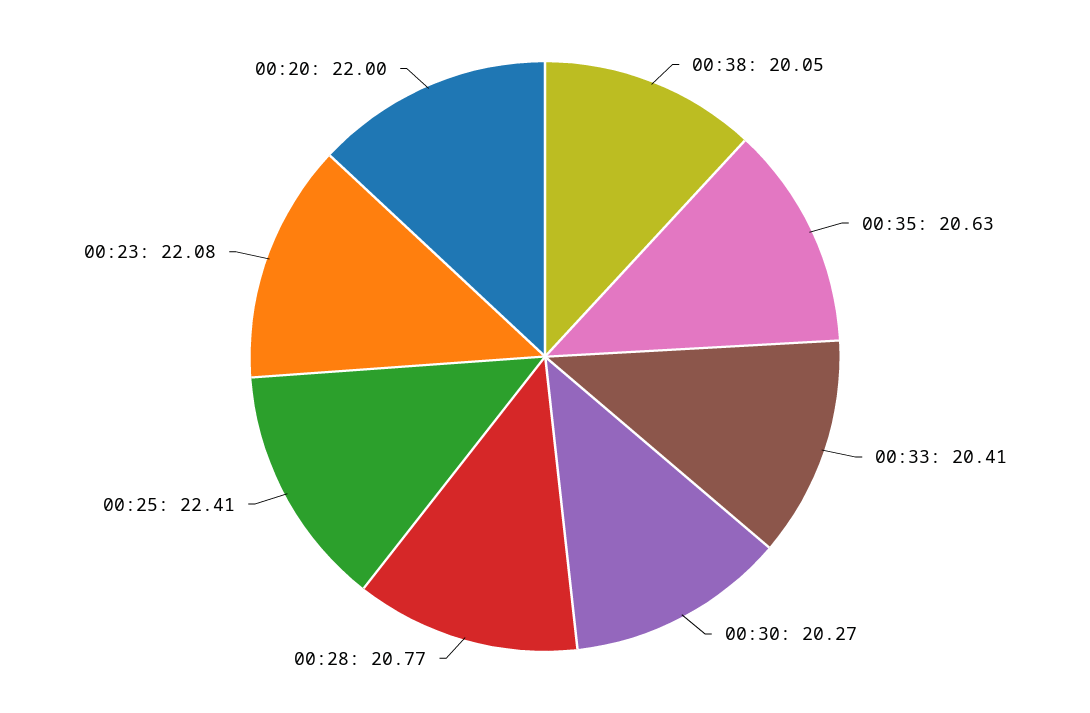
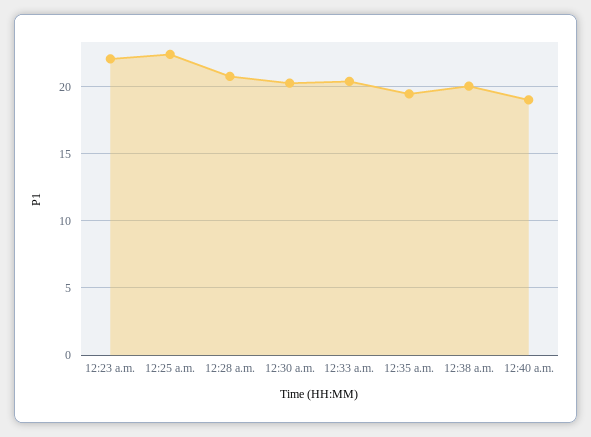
00:35: 20.63 -> 19.5
00:20: 22 -> none
12:40 a.m.: none -> 19

